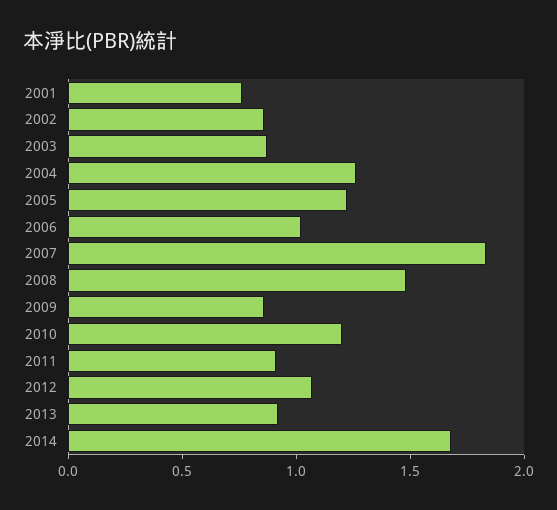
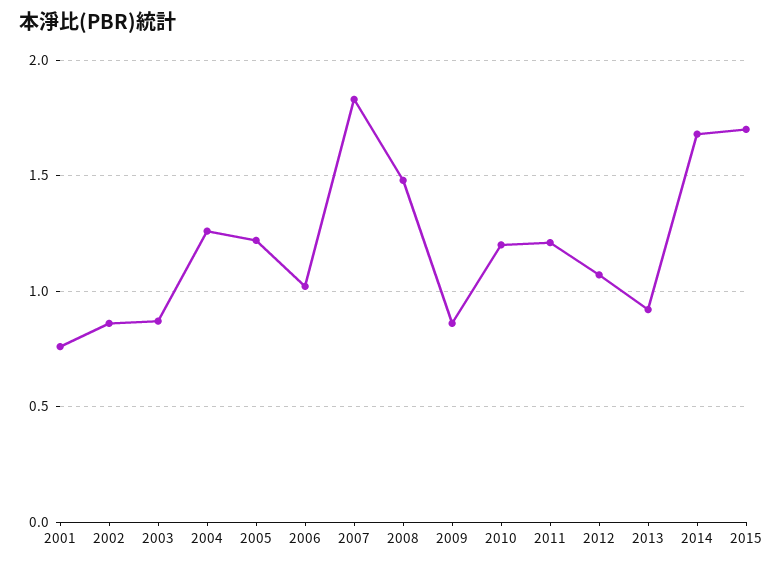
2011: 0.9 -> 1.2
2015: none -> 1.7

